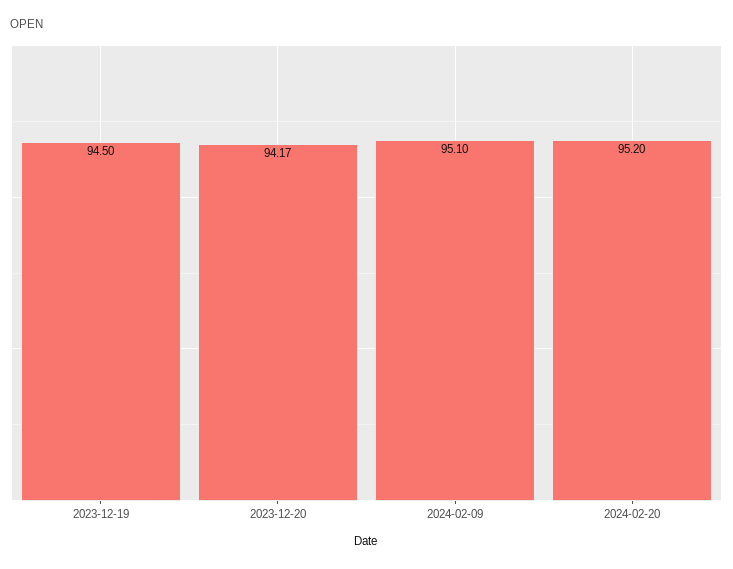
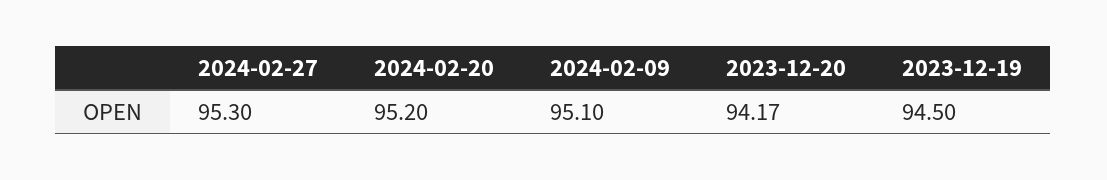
2024-02-27: none -> 95.3

